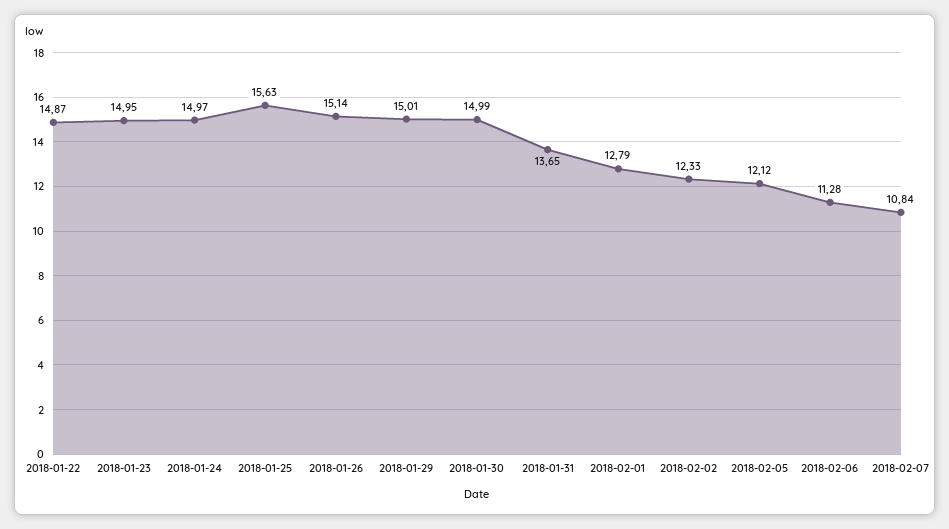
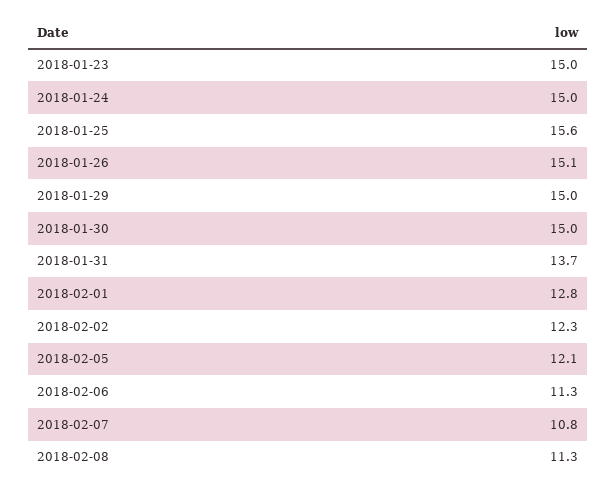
2018-01-22: 14.87 -> none
2018-02-08: none -> 11.3

